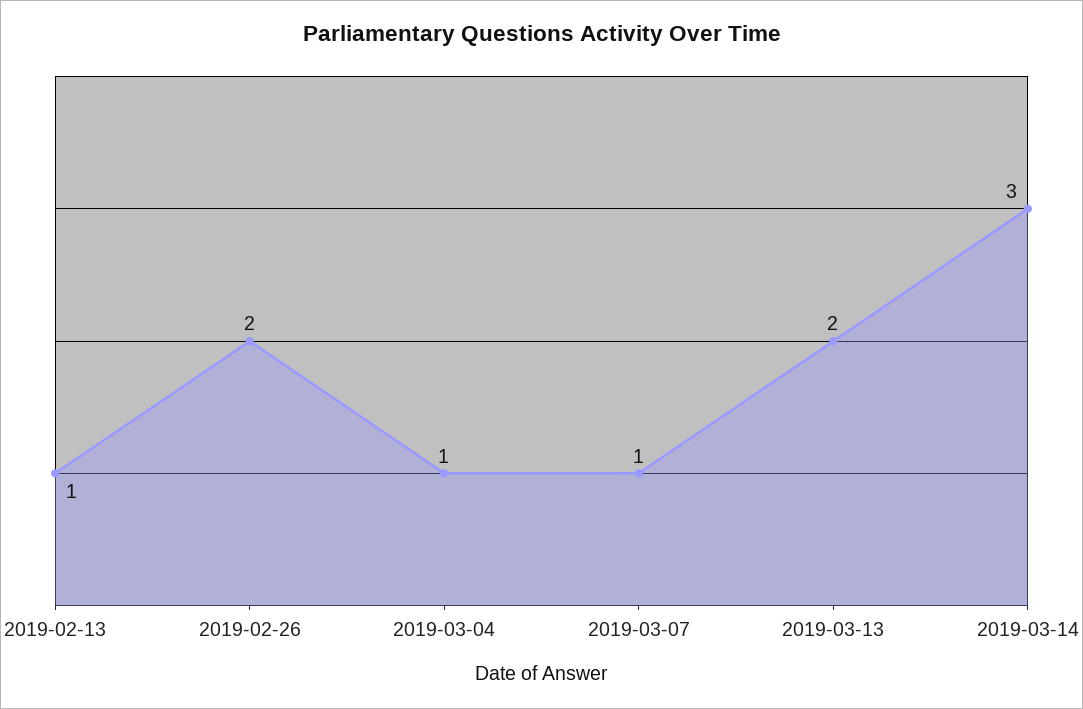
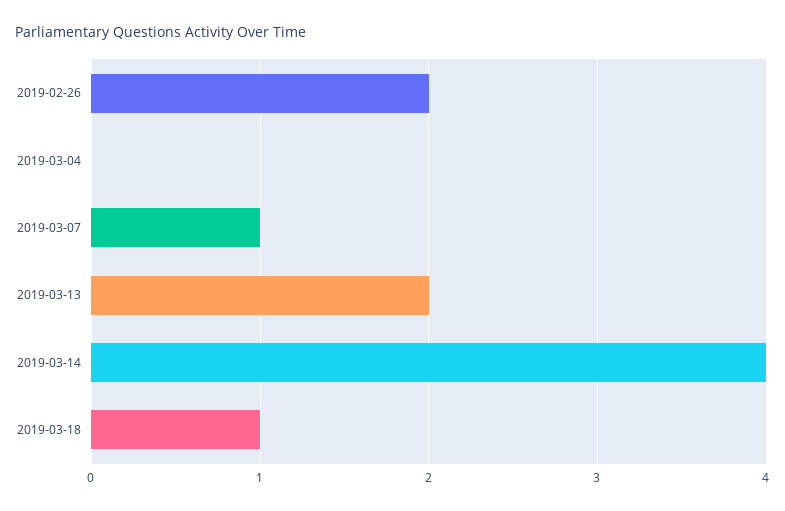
2019-02-13: 1 -> none
2019-03-04: 1 -> 0
2019-03-14: 3 -> 4
2019-03-18: none -> 1

